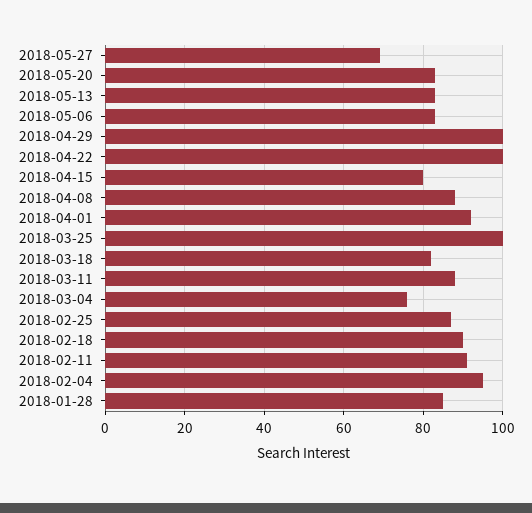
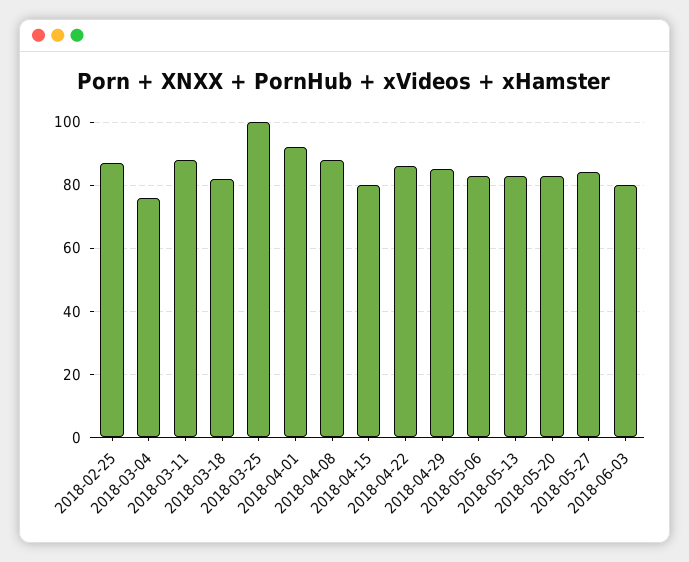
2018-05-27: 70 -> 85
2018-04-29: 100 -> 85
2018-04-22: 100 -> 85
2018-02-18: 90 -> none
2018-02-11: 90 -> none
2018-02-04: 95 -> none
2018-01-28: 85 -> none
2018-06-03: none -> 80

